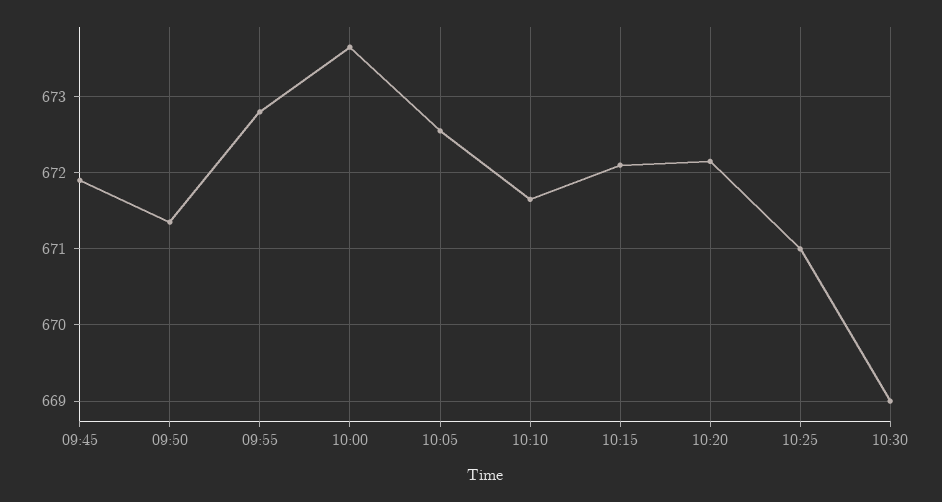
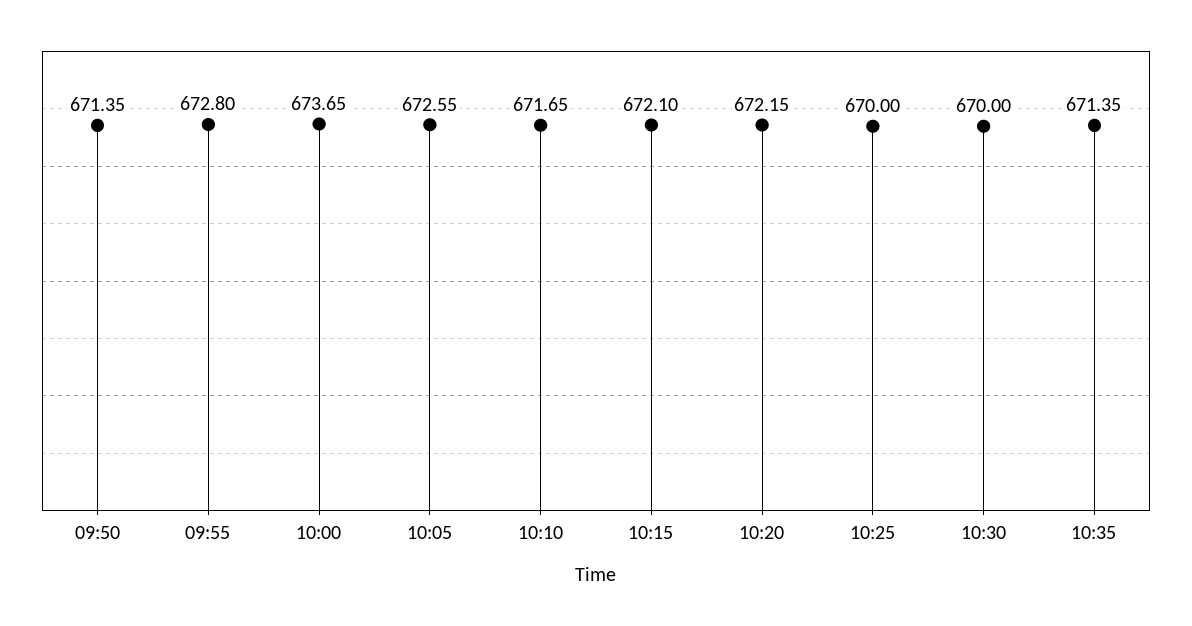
09:45: 671.9 -> none
10:25: 671 -> 670
10:30: 669 -> 670
10:35: none -> 671.35

